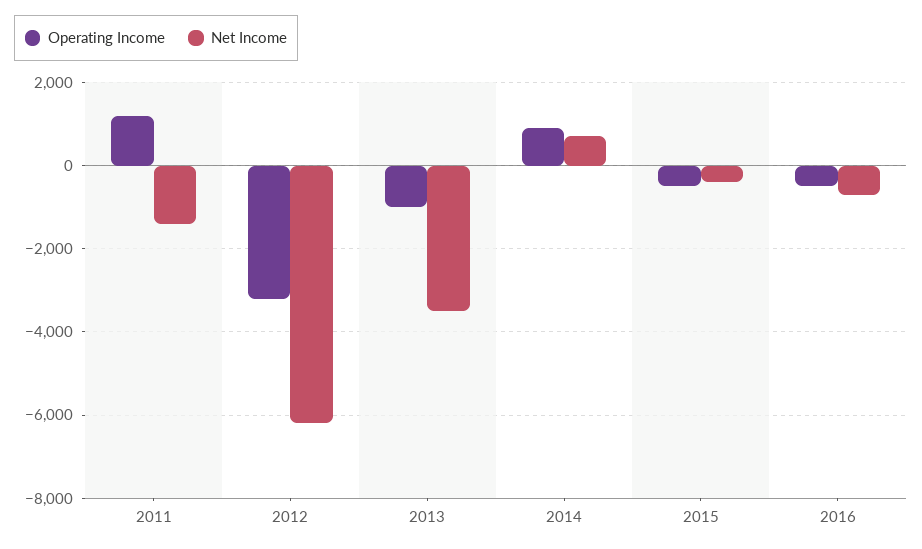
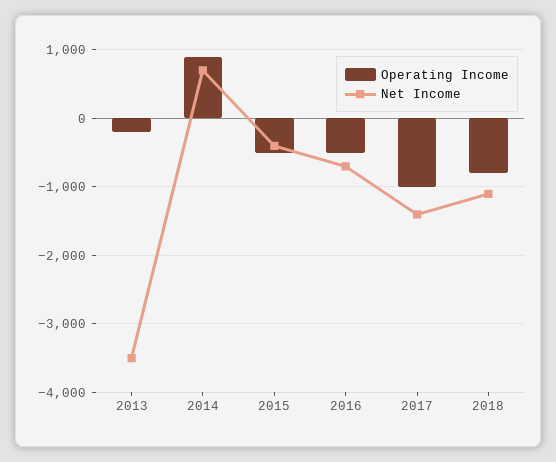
Operating Income, 2011: 1200 -> none
Net Income, 2011: -1400 -> none
Operating Income, 2012: -3200 -> none
Net Income, 2012: -6200 -> none
Operating Income, 2013: -1000 -> -200
Operating Income, 2017: none -> -1000
Net Income, 2017: none -> -1400
Operating Income, 2018: none -> -800
Net Income, 2018: none -> -1100

